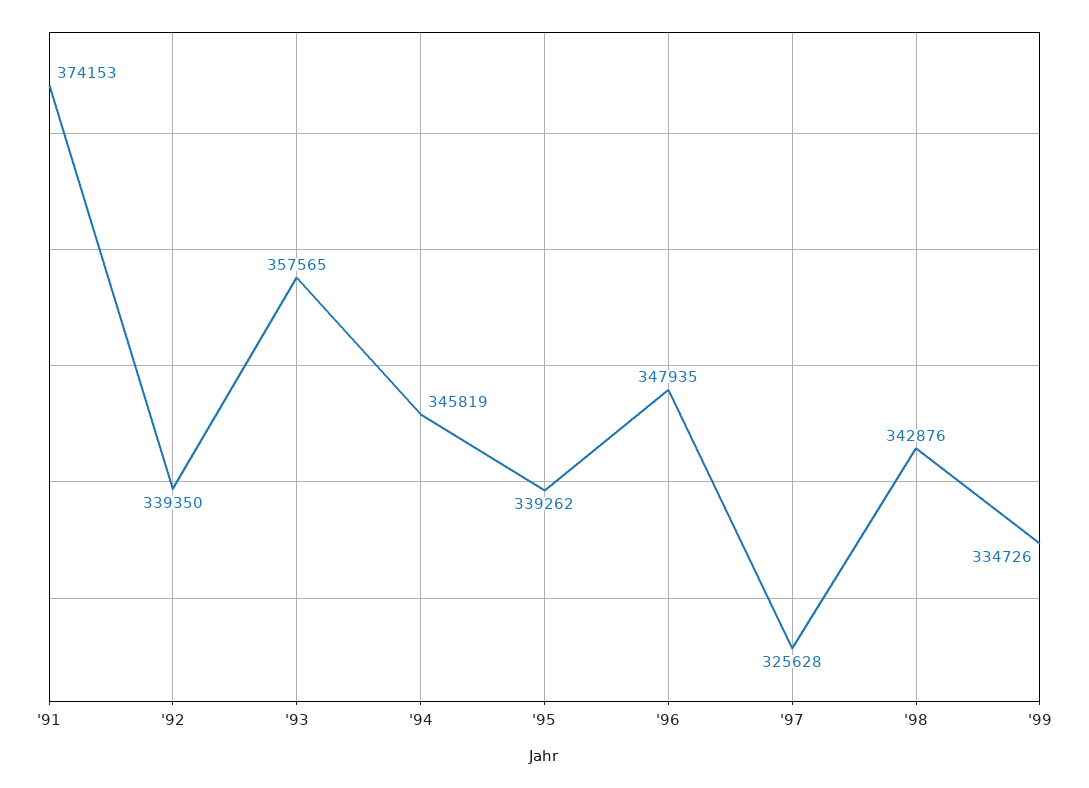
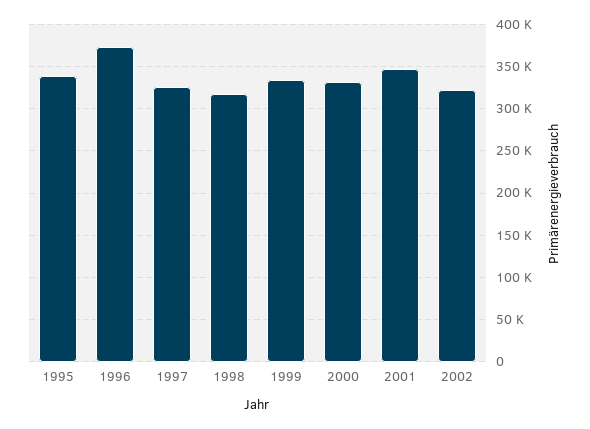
'91: 374153 -> none
'92: 339350 -> none
'93: 357565 -> none
'94: 345819 -> none
'96: 347935 -> 370000
'98: 342876 -> 320000
2000: none -> 330000
2001: none -> 350000
2002: none -> 320000

